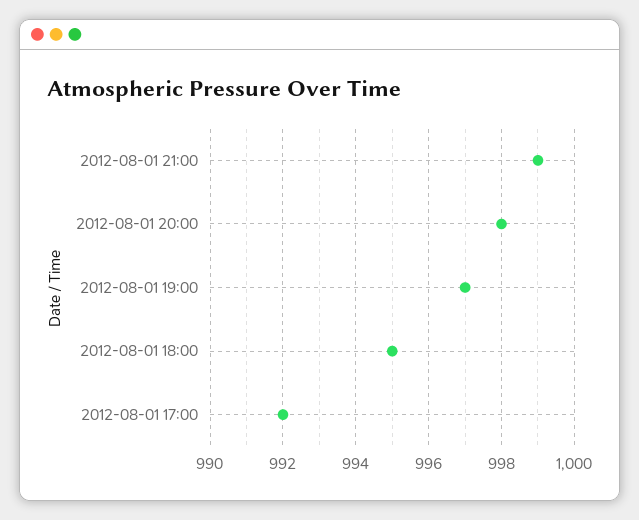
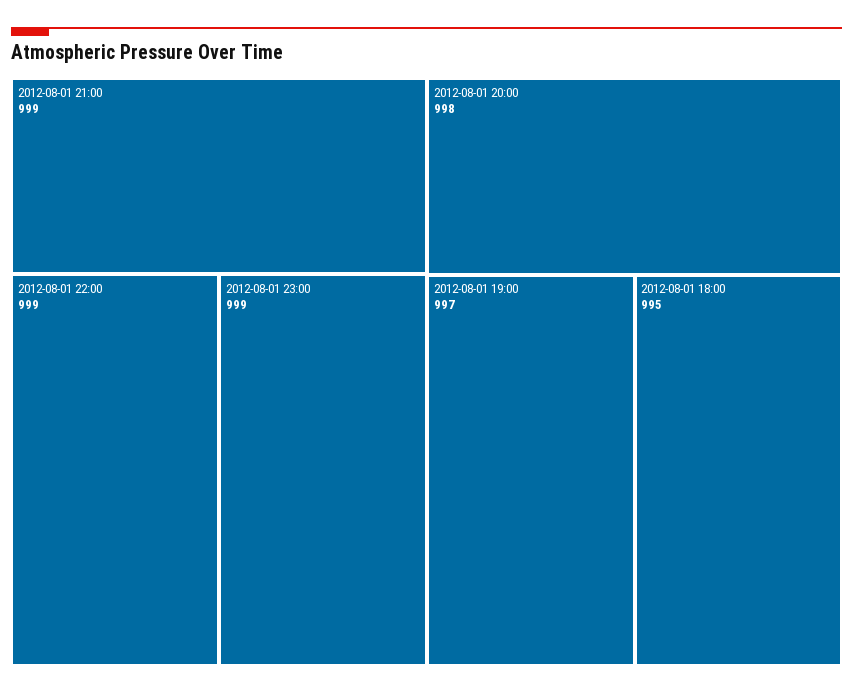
2012-08-01 17:00: 992 -> none
2012-08-01 22:00: none -> 999
2012-08-01 23:00: none -> 999

